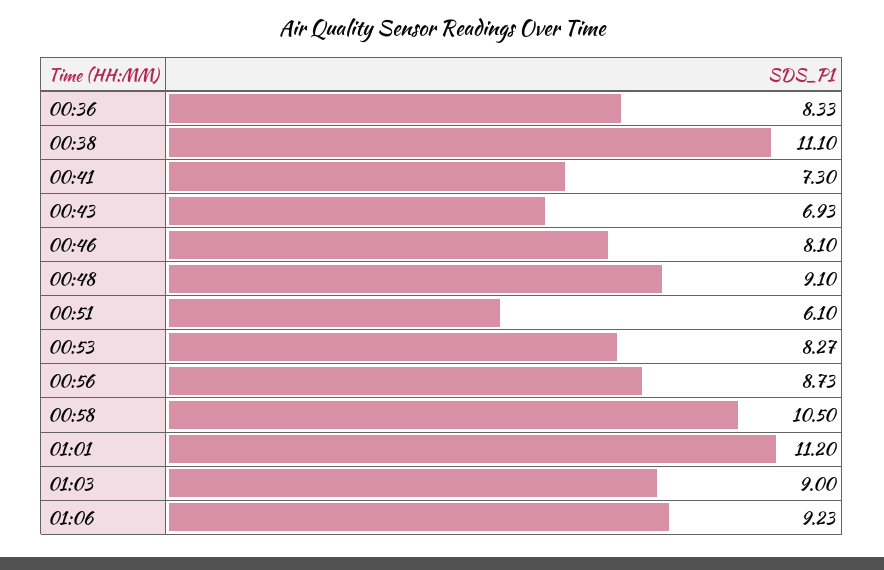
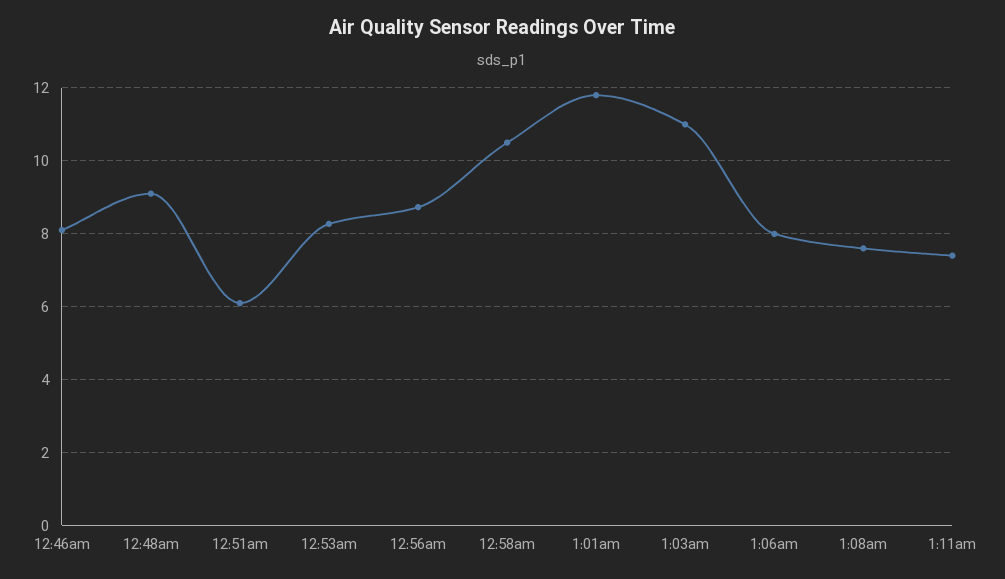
00:36: 8.33 -> none
00:38: 11.1 -> none
00:41: 7.3 -> none
00:43: 6.93 -> none
01:01: 11.2 -> 11.8
01:03: 9 -> 11
01:06: 9.23 -> 8
1:08am: none -> 7.6
1:11am: none -> 7.4

